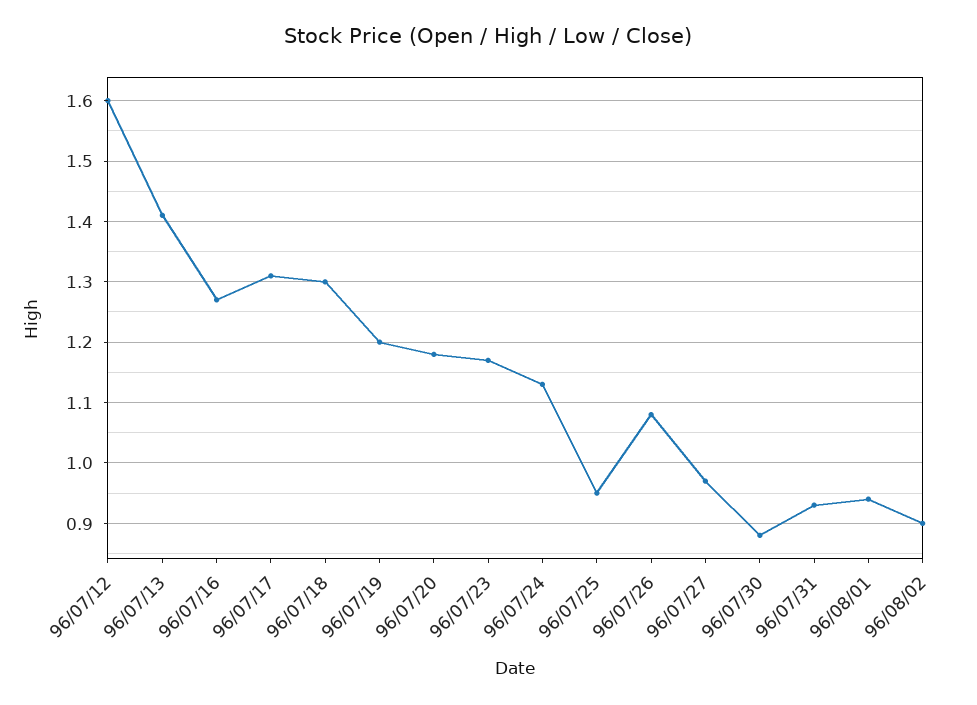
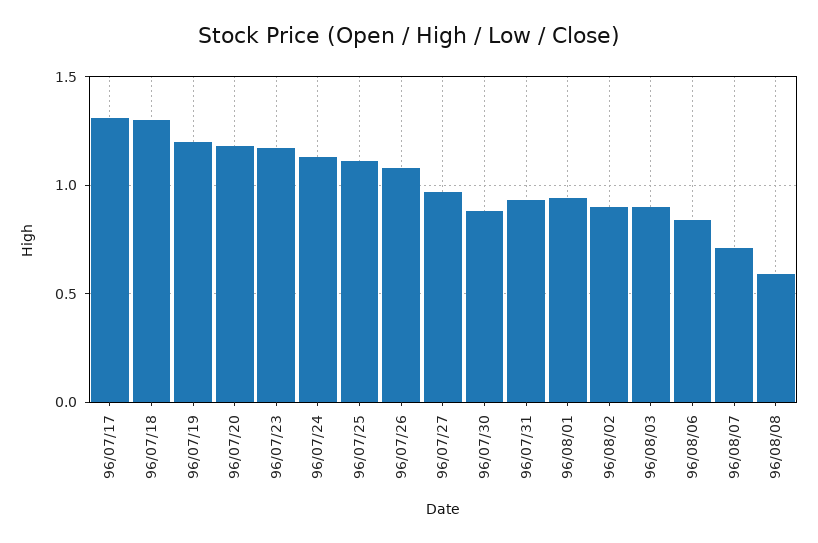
96/07/12: 1.6 -> none
96/07/13: 1.41 -> none
96/07/16: 1.27 -> none
96/07/25: 0.95 -> 1.1
96/08/03: none -> 0.9
96/08/06: none -> 0.85
96/08/07: none -> 0.7
96/08/08: none -> 0.6

